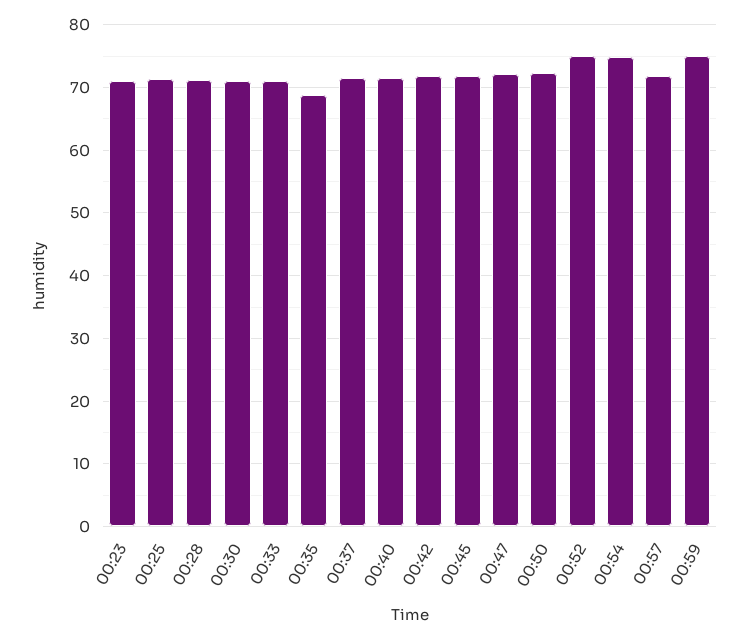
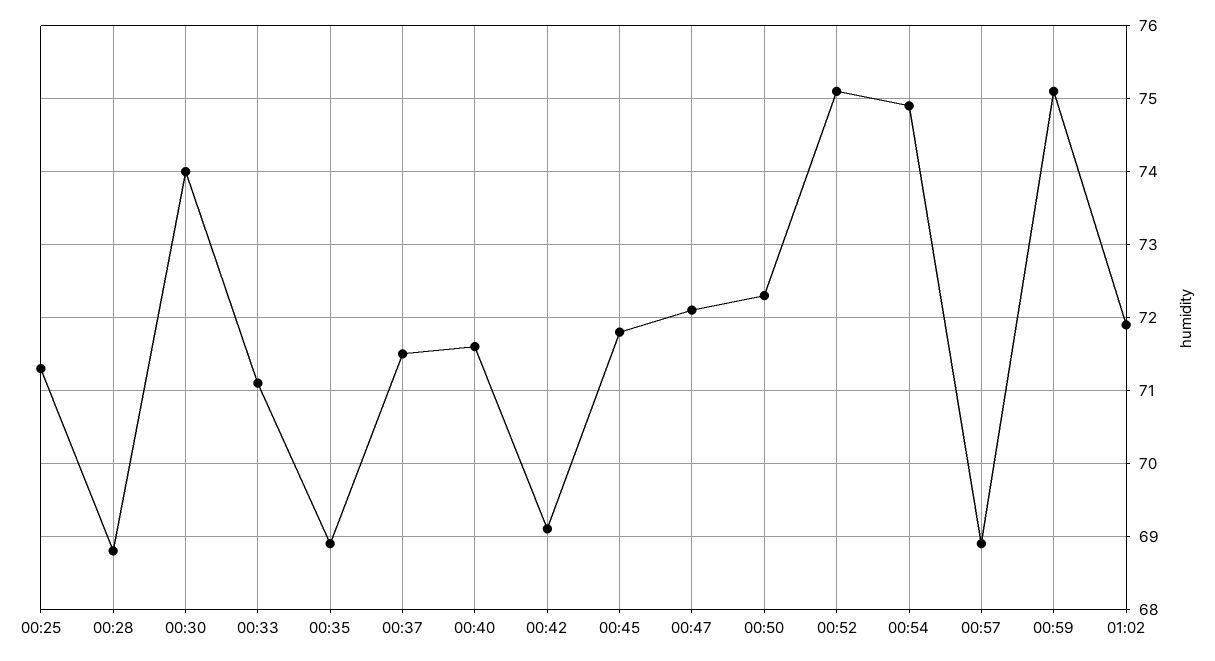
00:23: 71 -> none
00:28: 71 -> 68.8
00:30: 71 -> 74
00:42: 72 -> 69.1
00:57: 72 -> 68.9
01:02: none -> 71.9

